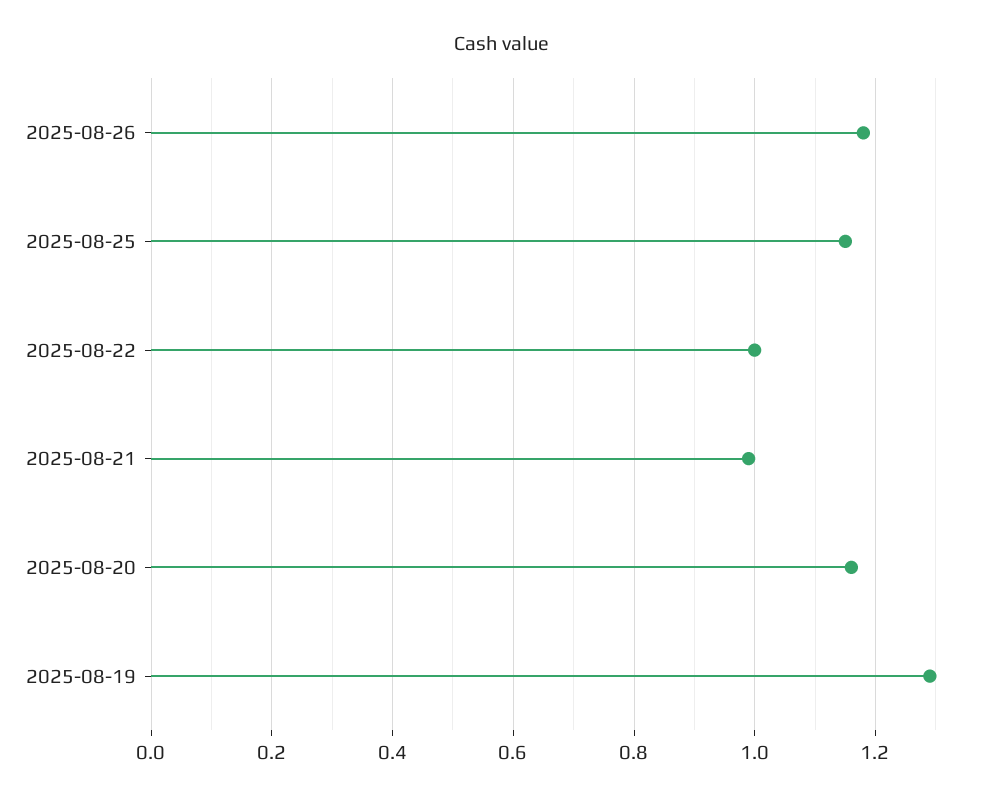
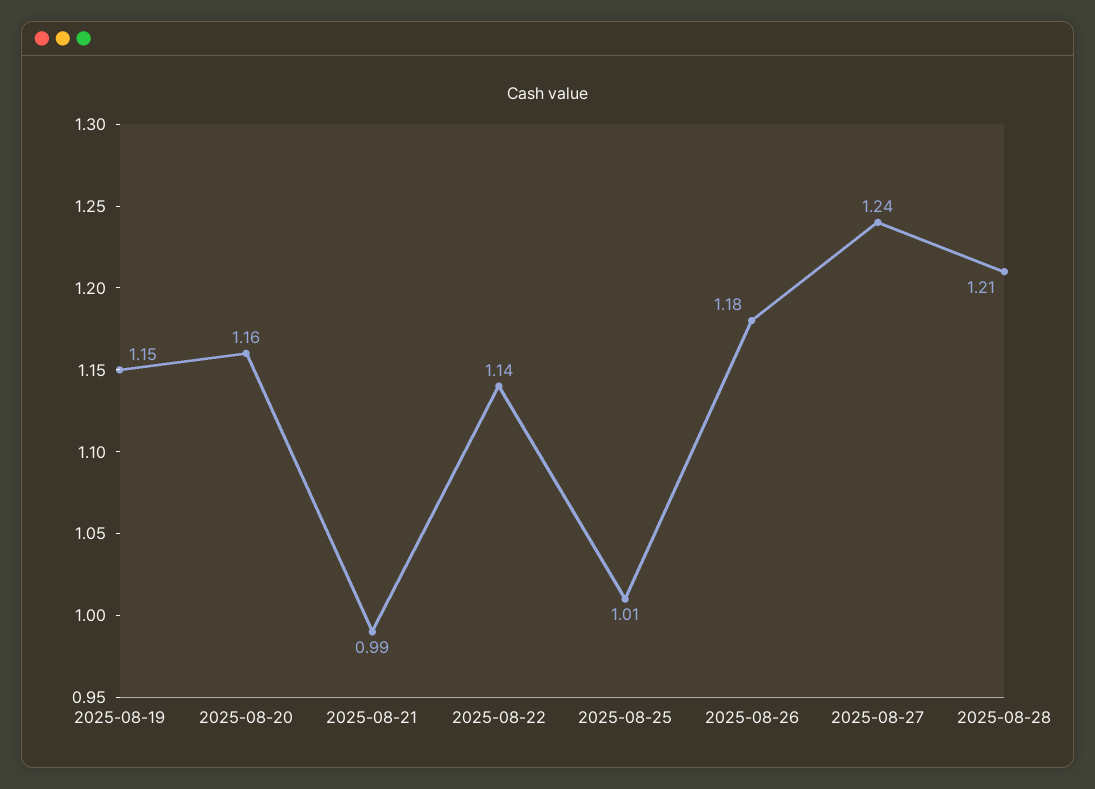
2025-08-25: 1.15 -> 1.01
2025-08-22: 1 -> 1.14
2025-08-19: 1.3 -> 1.15
2025-08-27: none -> 1.24
2025-08-28: none -> 1.21

